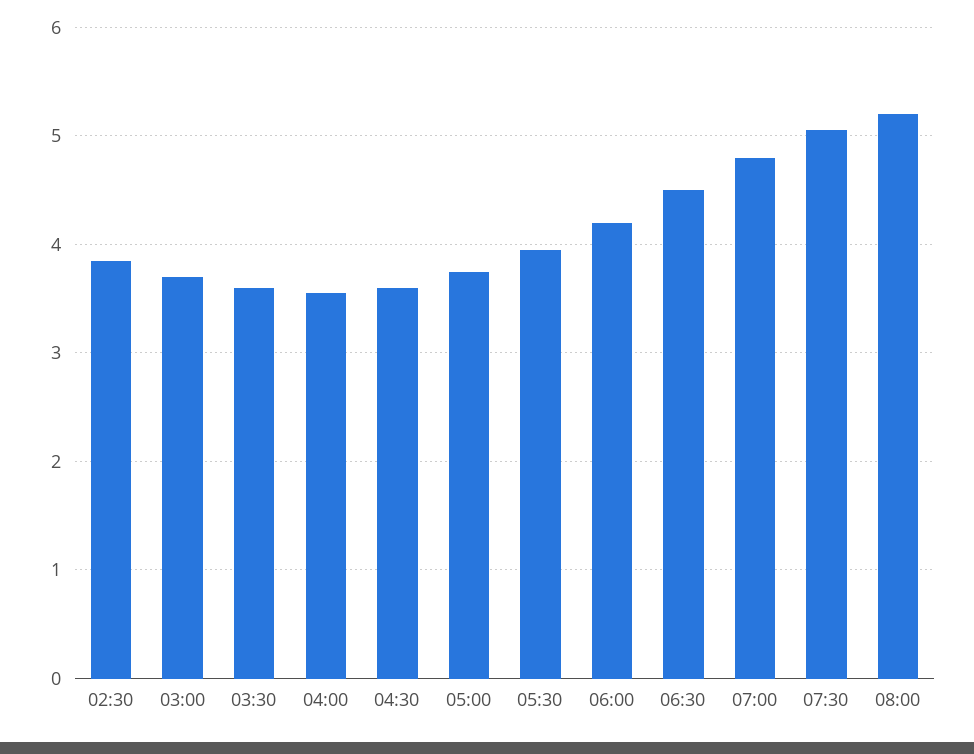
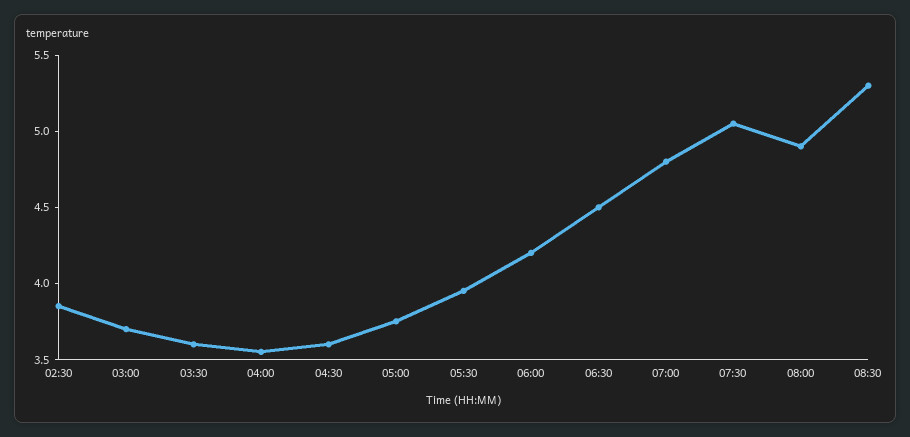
08:00: 5.2 -> 4.9
08:30: none -> 5.3

